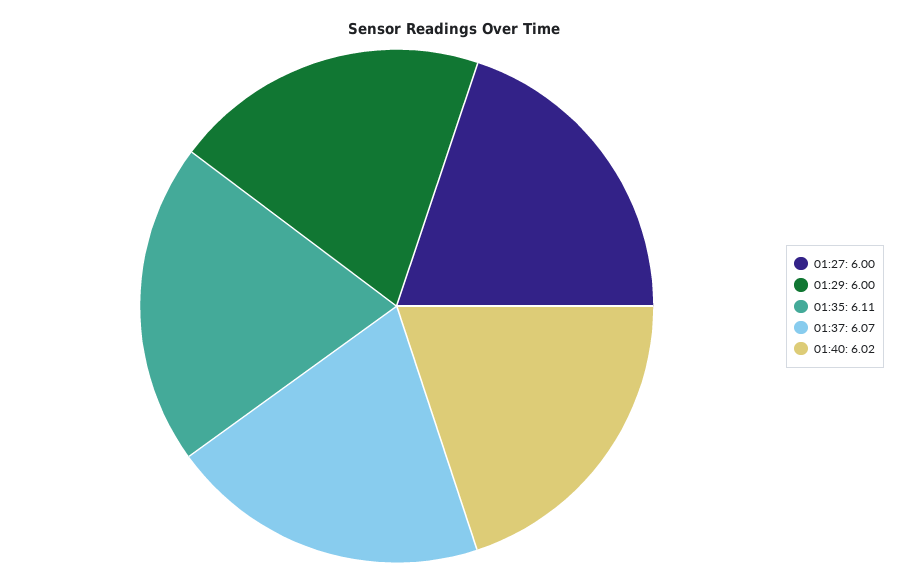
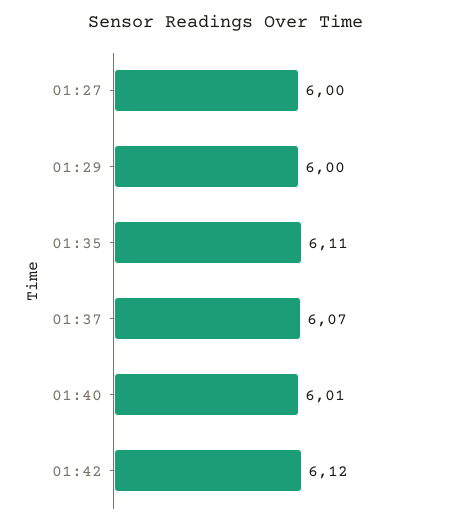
01:40: 6.02 -> 6.01
01:42: none -> 6.12

